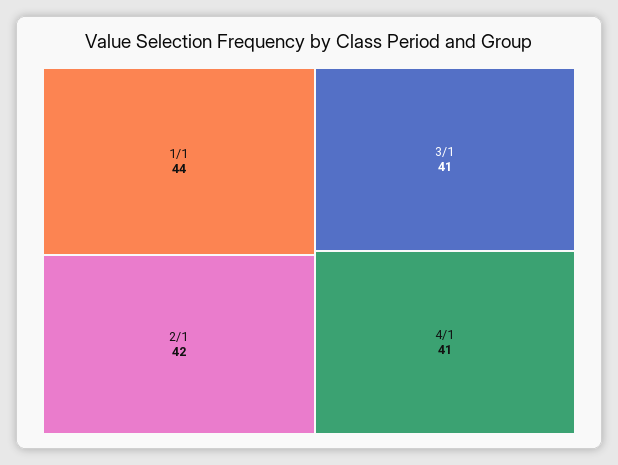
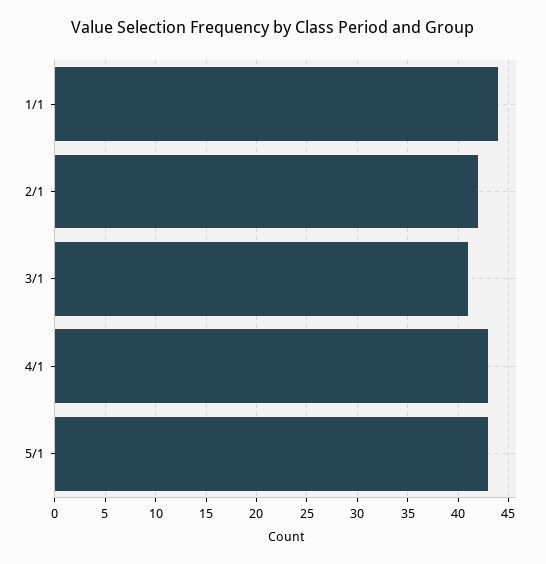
4/1: 41 -> 43
5/1: none -> 43

